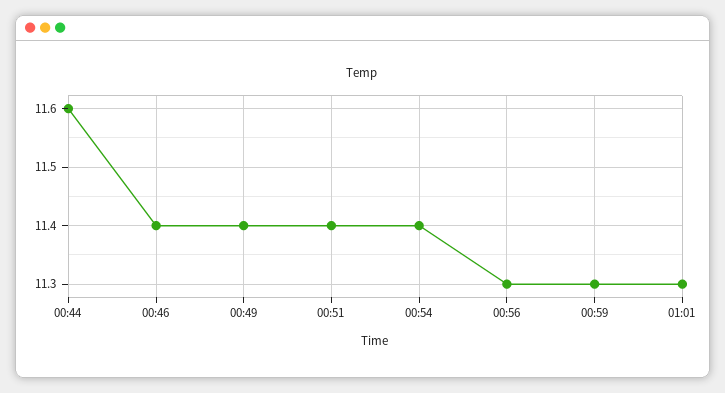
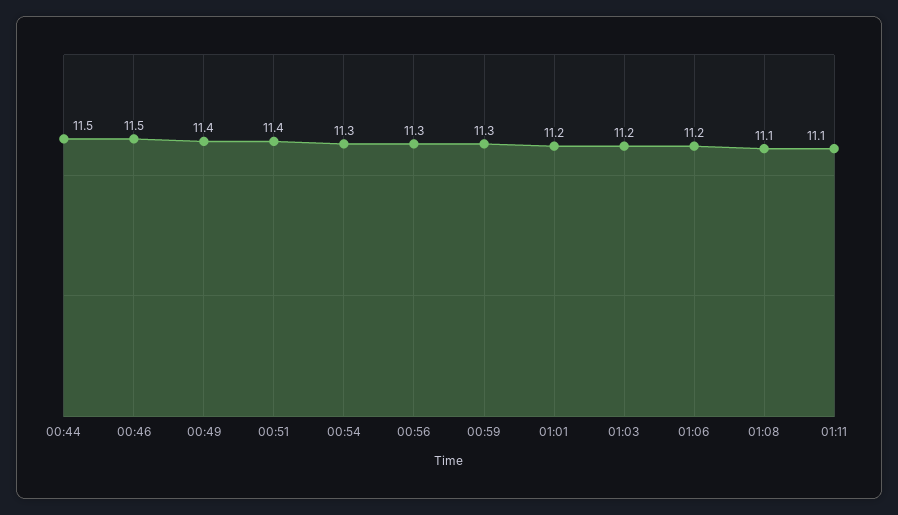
00:44: 11.6 -> 11.5
00:46: 11.4 -> 11.5
00:54: 11.4 -> 11.3
01:01: 11.3 -> 11.2
01:03: none -> 11.2
01:06: none -> 11.2
01:08: none -> 11.1
01:11: none -> 11.1

